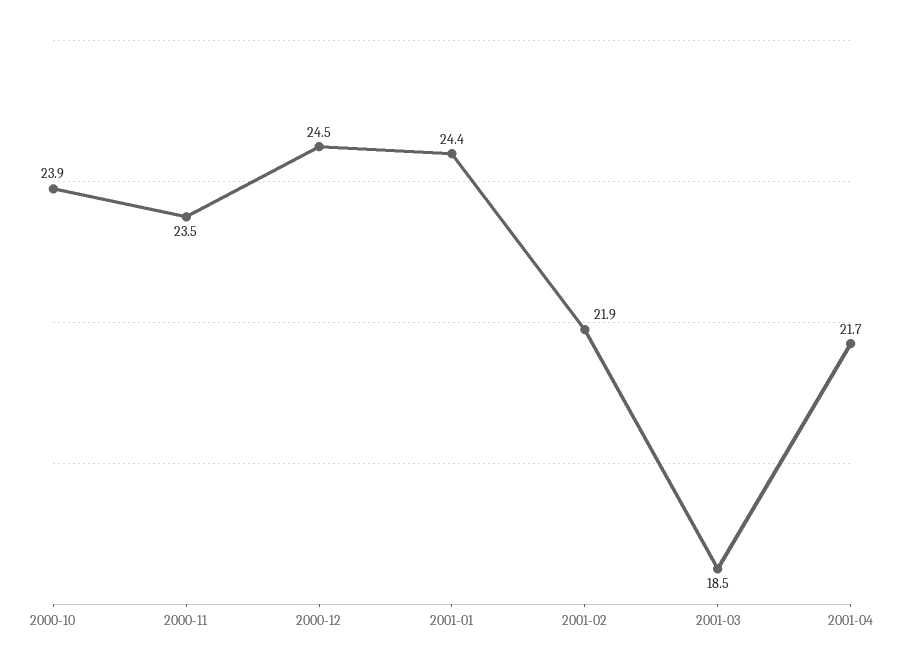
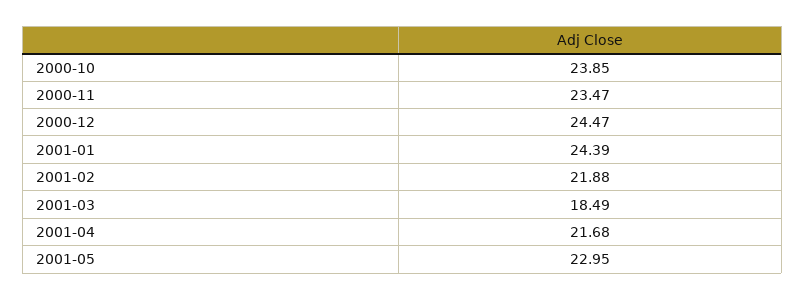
2001-05: none -> 22.95

